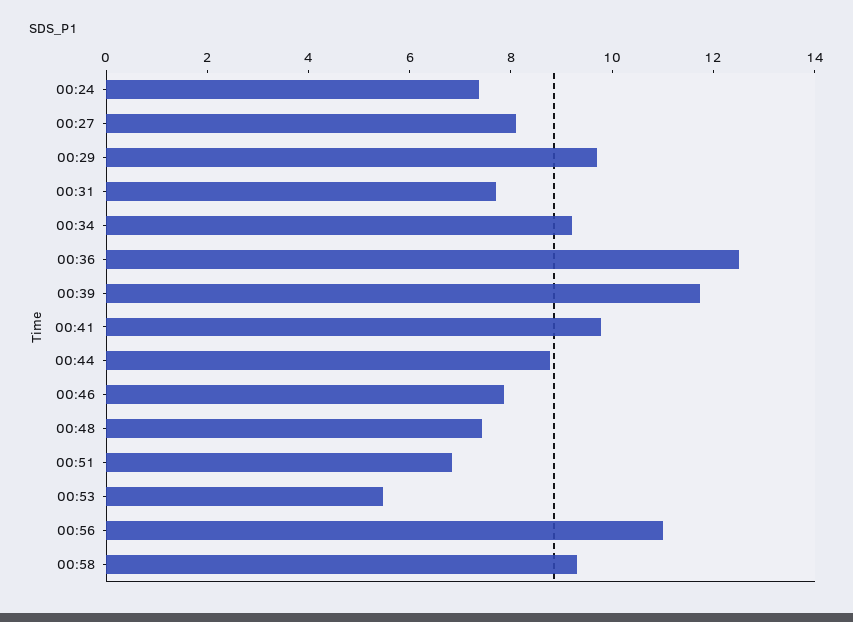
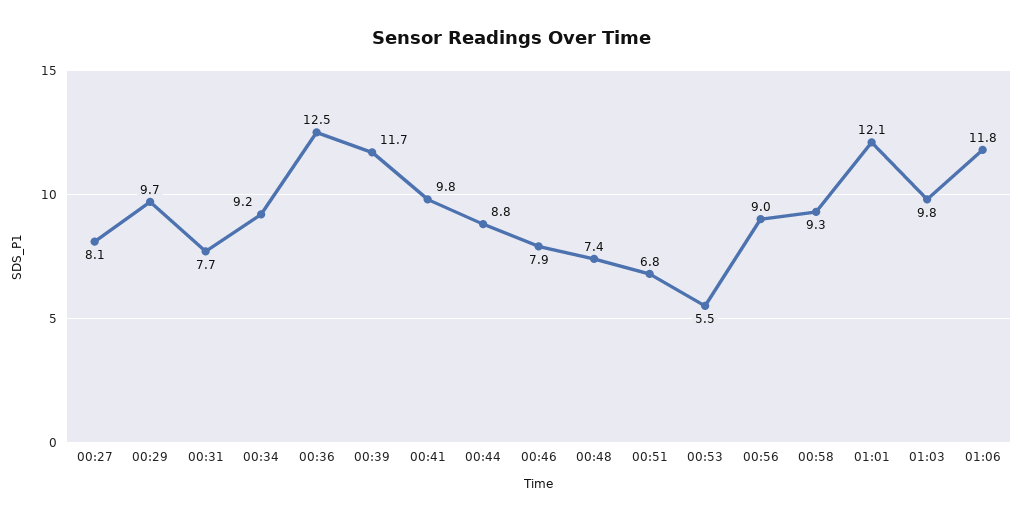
00:24: 7.5 -> none
00:56: 11 -> 9
01:01: none -> 12.1
01:03: none -> 9.8
01:06: none -> 11.8

